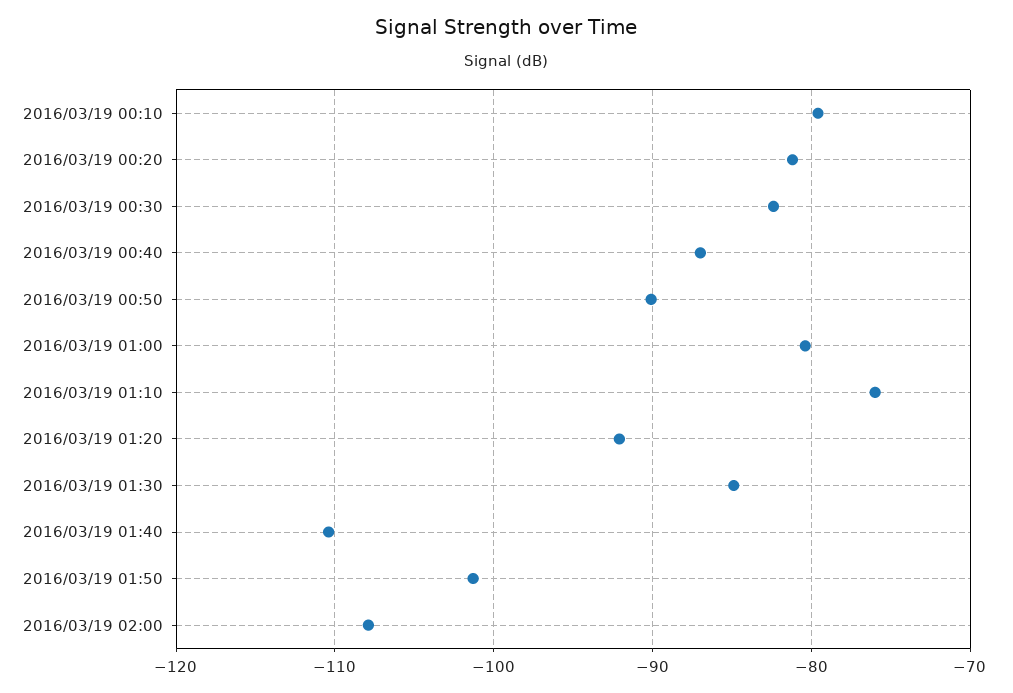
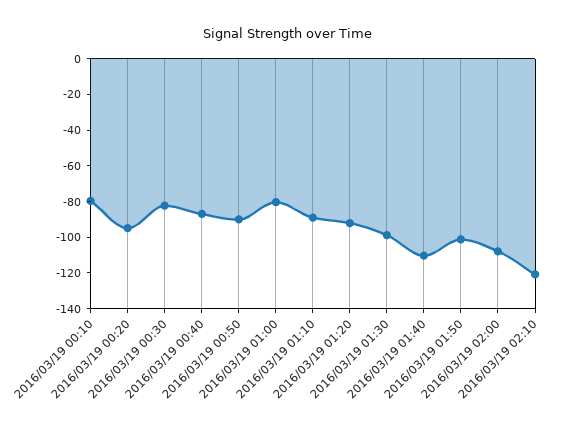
2016/03/19 00:20: -81 -> -95
2016/03/19 01:10: -76 -> -90
2016/03/19 01:30: -85 -> -100
2016/03/19 02:10: none -> -120

